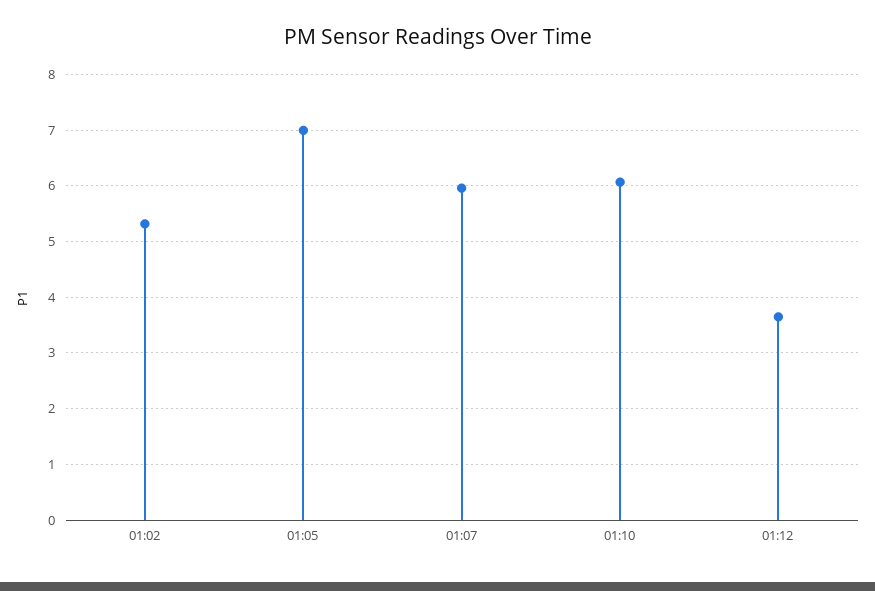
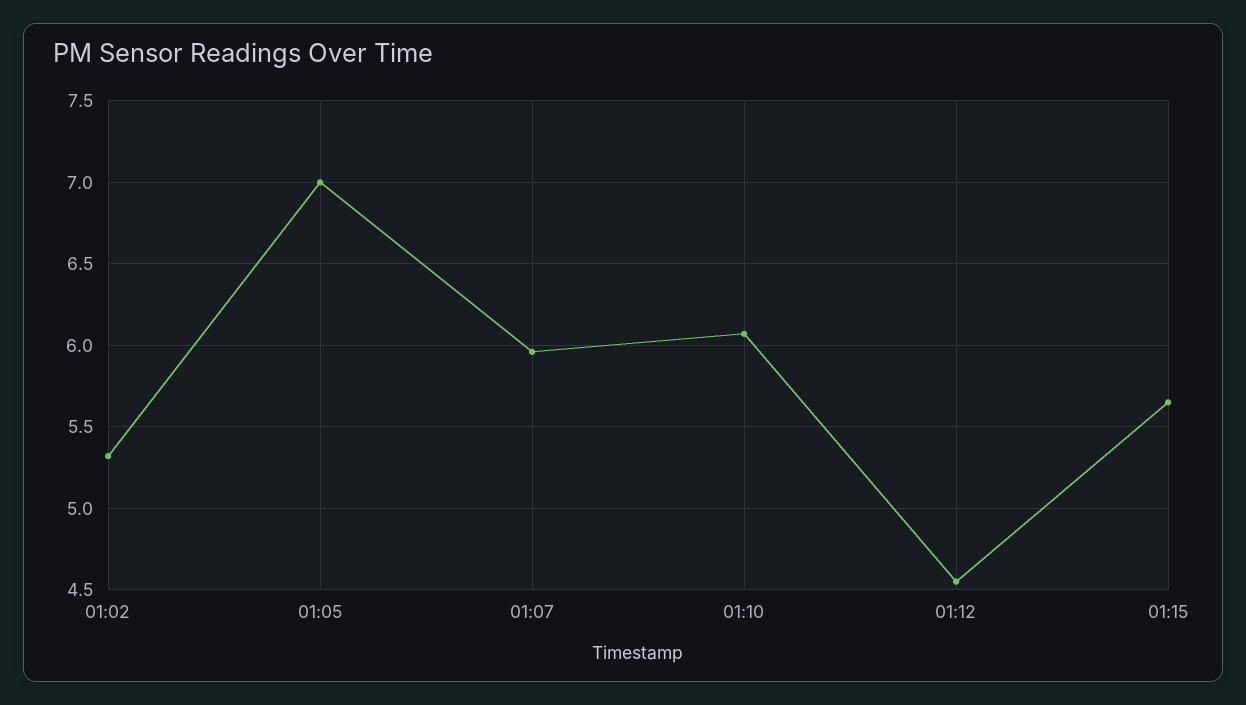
01:12: 3.6 -> 4.55
01:15: none -> 5.65

